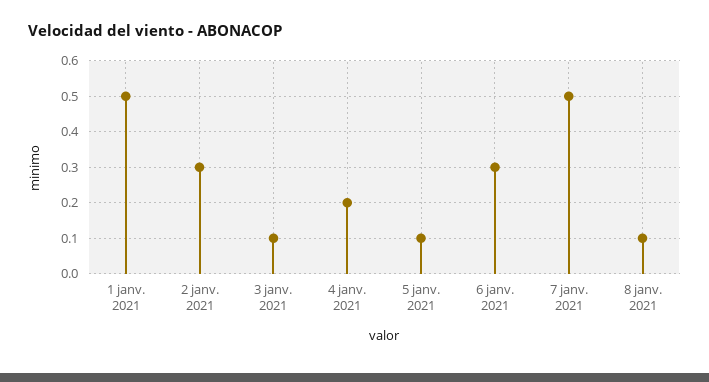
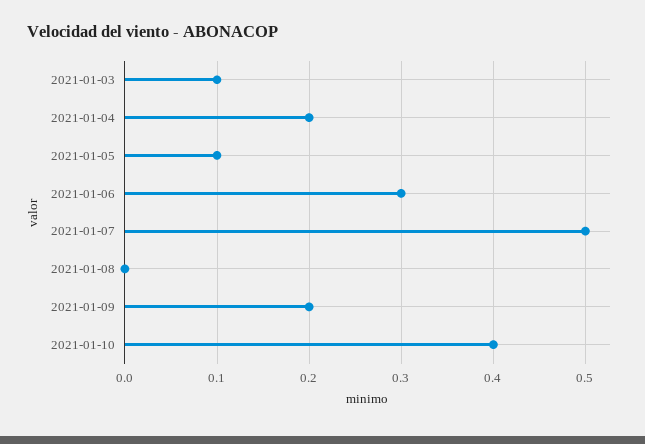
1 janv. 2021: 0.5 -> none
2 janv. 2021: 0.3 -> none
8 janv. 2021: 0.1 -> 0
2021-01-09: none -> 0.2
2021-01-10: none -> 0.4

